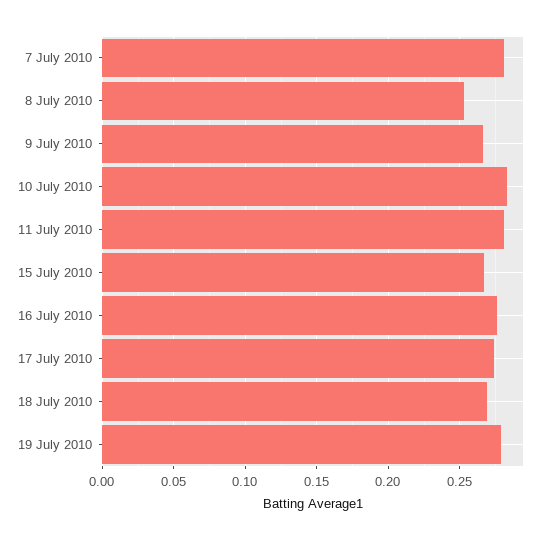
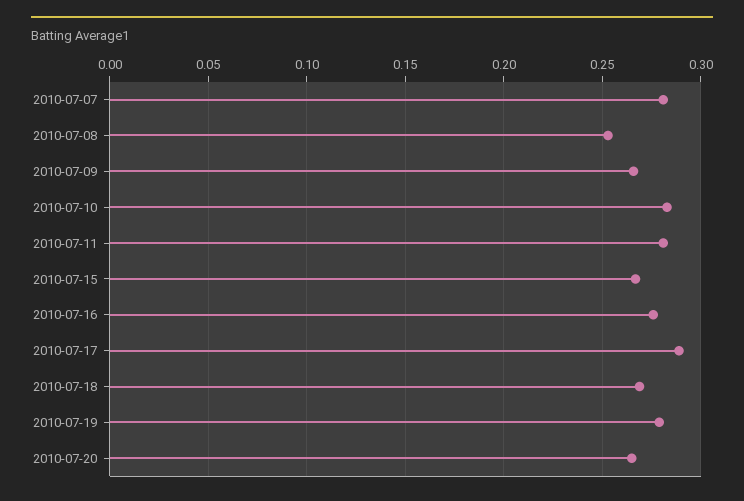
17 July 2010: 0.275 -> 0.29
2010-07-20: none -> 0.265

